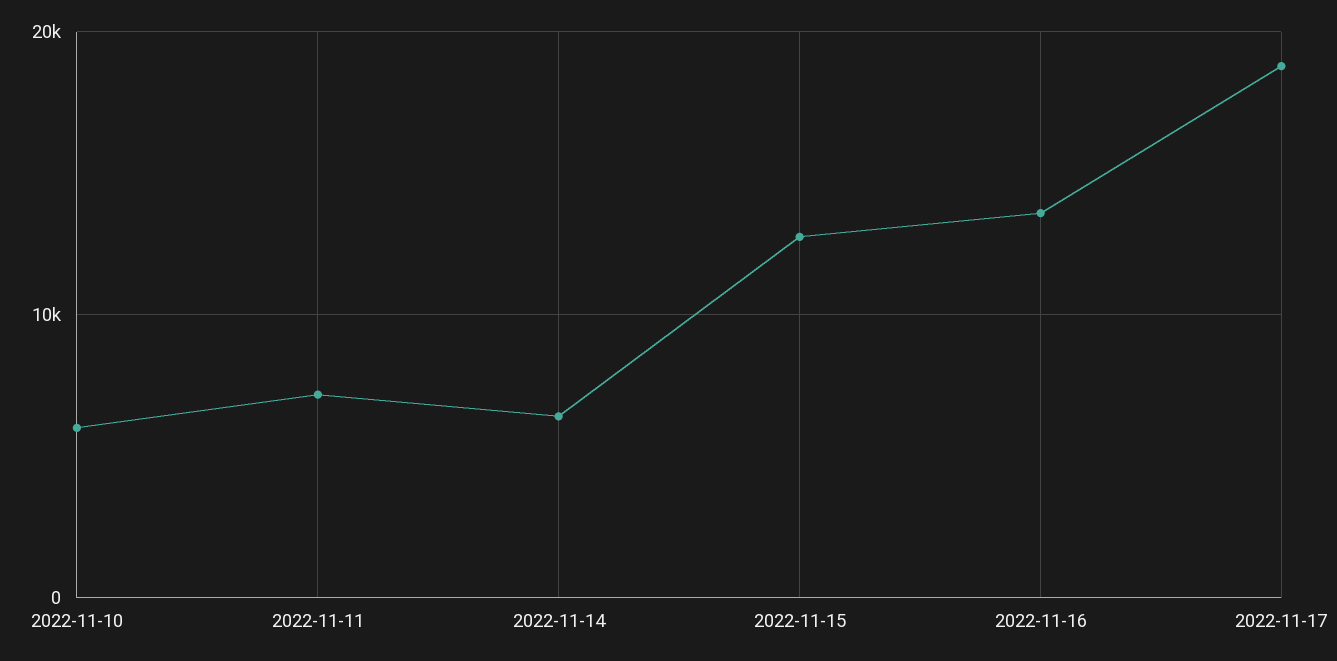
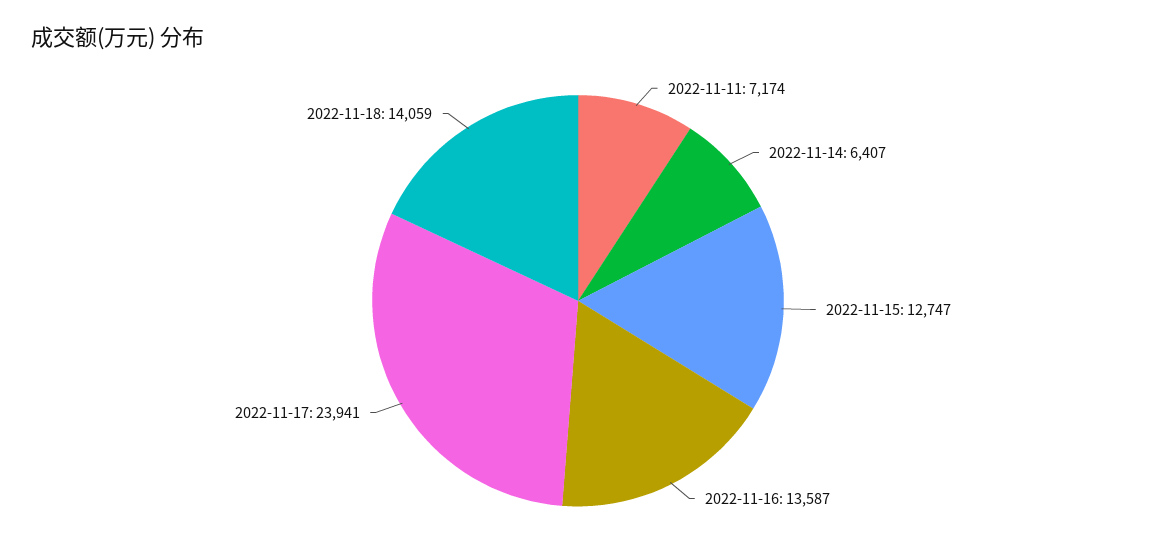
2022-11-10: 6000 -> none
2022-11-17: 19000 -> 23941
2022-11-18: none -> 14059

